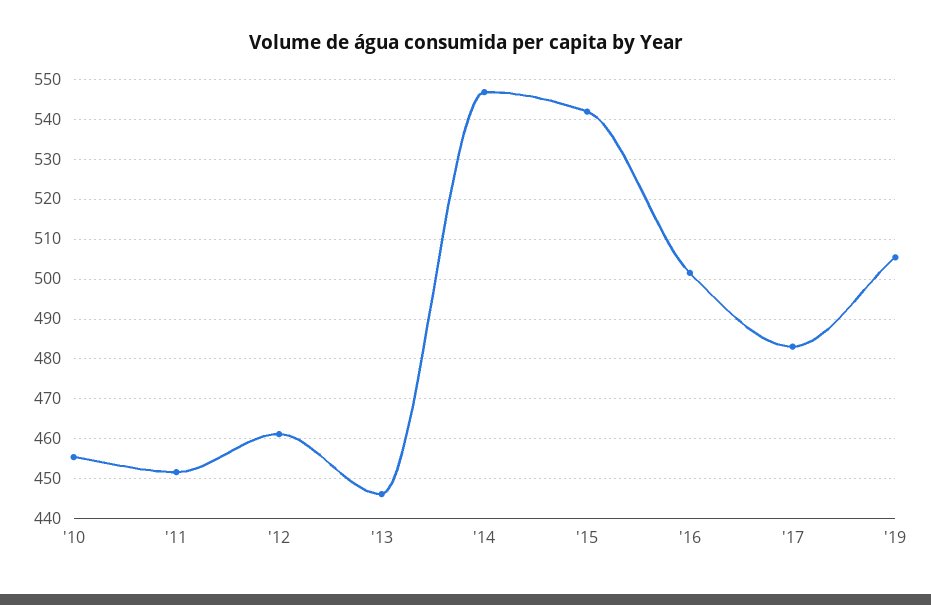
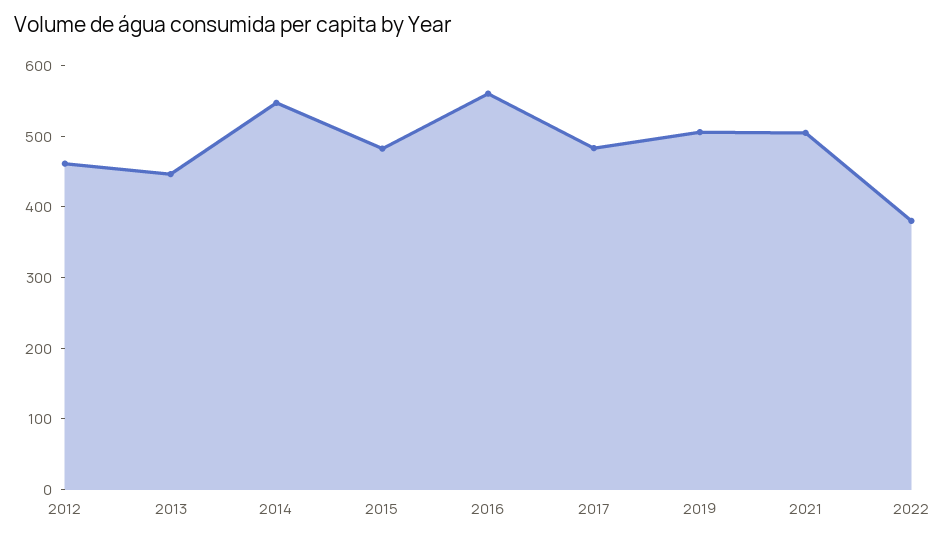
'10: 456 -> none
'11: 452 -> none
'15: 542 -> 480
'16: 502 -> 560
2021: none -> 500
2022: none -> 380

